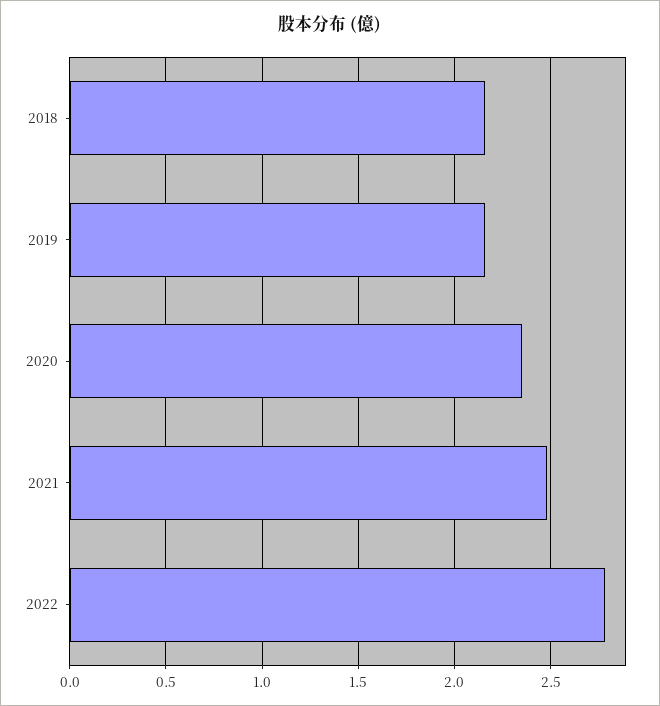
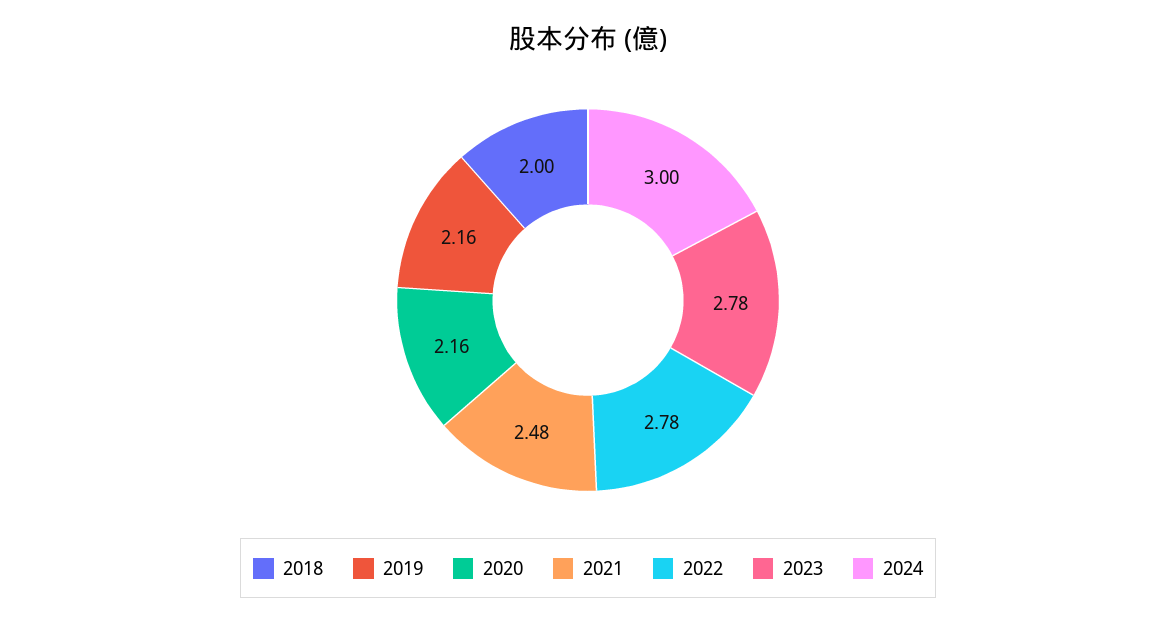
2018: 2.15 -> 2
2020: 2.35 -> 2.16
2023: none -> 2.78
2024: none -> 3

